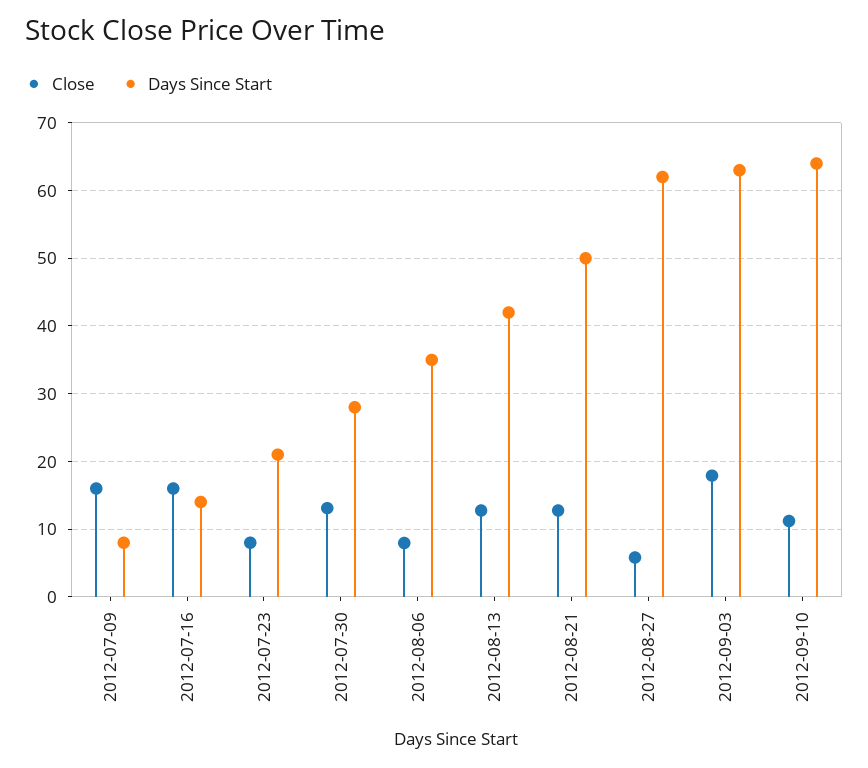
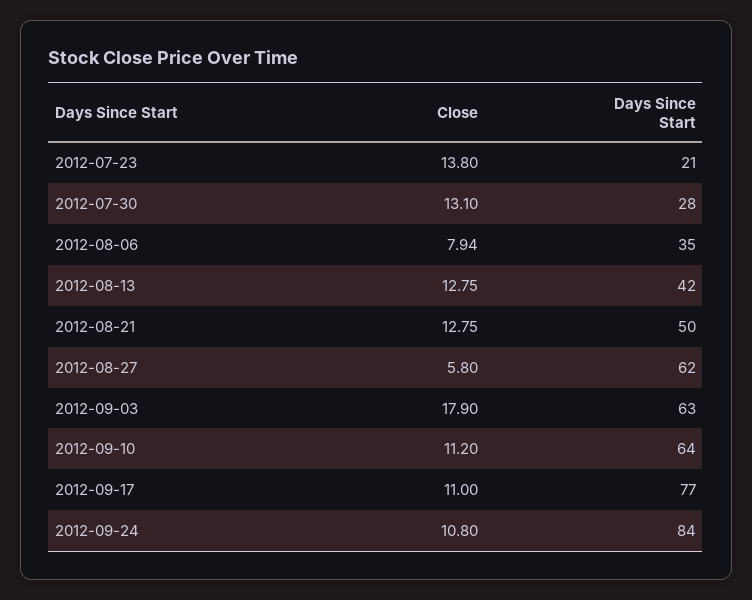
Close, 2012-07-09: 16 -> none
Days Since Start, 2012-07-09: 8 -> none
Close, 2012-07-16: 16 -> none
Days Since Start, 2012-07-16: 14 -> none
Close, 2012-07-23: 8 -> 13.8
Close, 2012-09-17: none -> 11
Days Since Start, 2012-09-17: none -> 77
Close, 2012-09-24: none -> 10.8
Days Since Start, 2012-09-24: none -> 84

